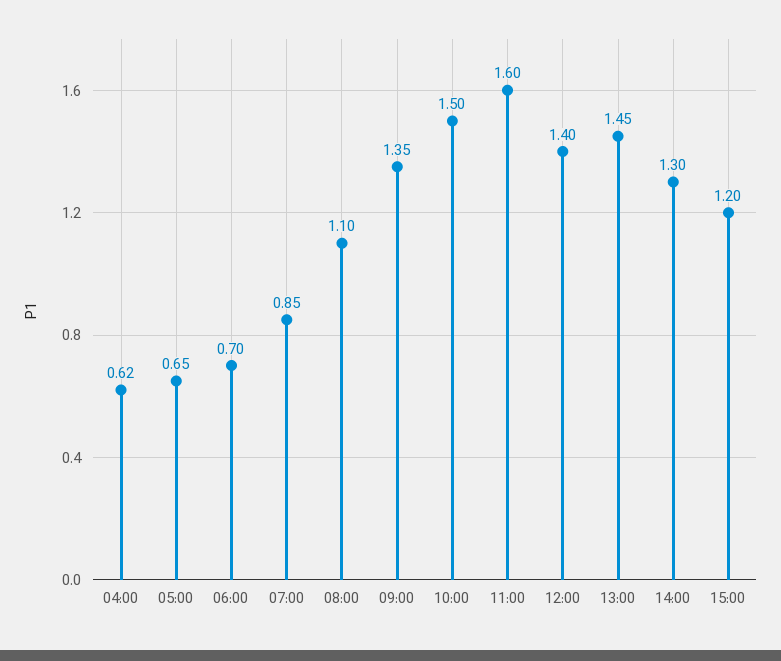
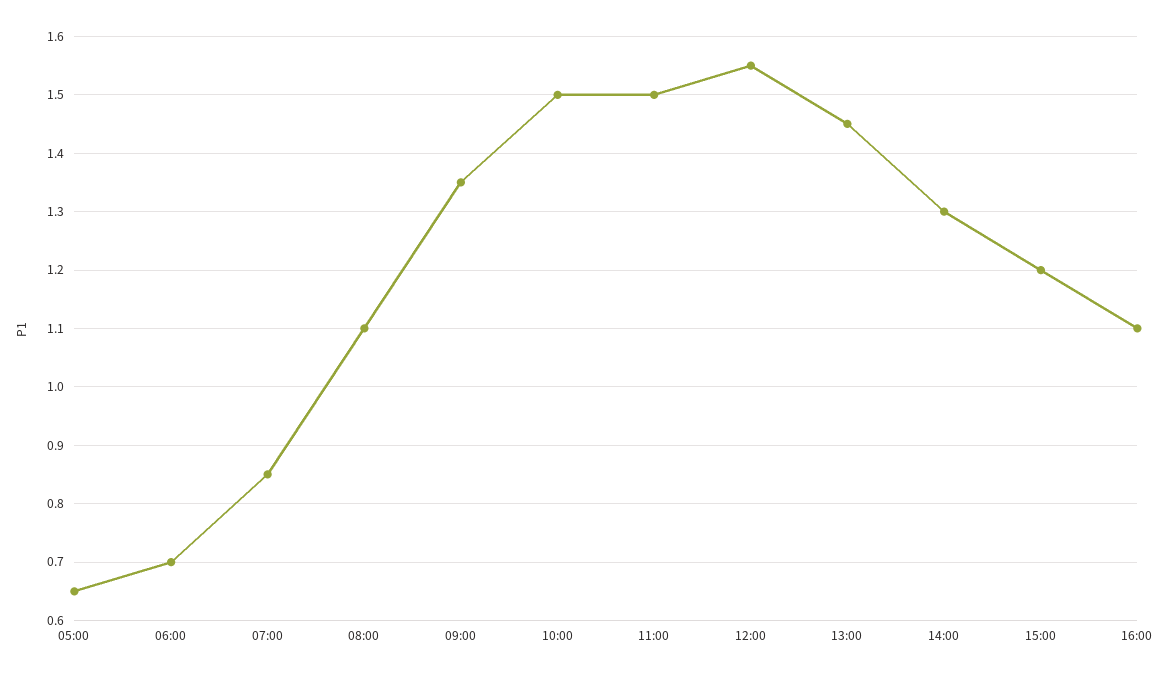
04:00: 0.62 -> none
11:00: 1.6 -> 1.5
12:00: 1.4 -> 1.55
16:00: none -> 1.1

